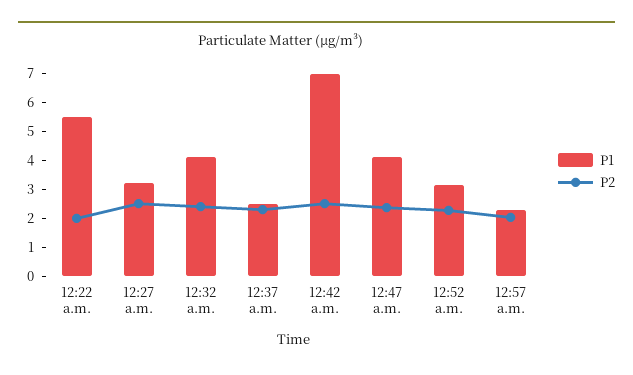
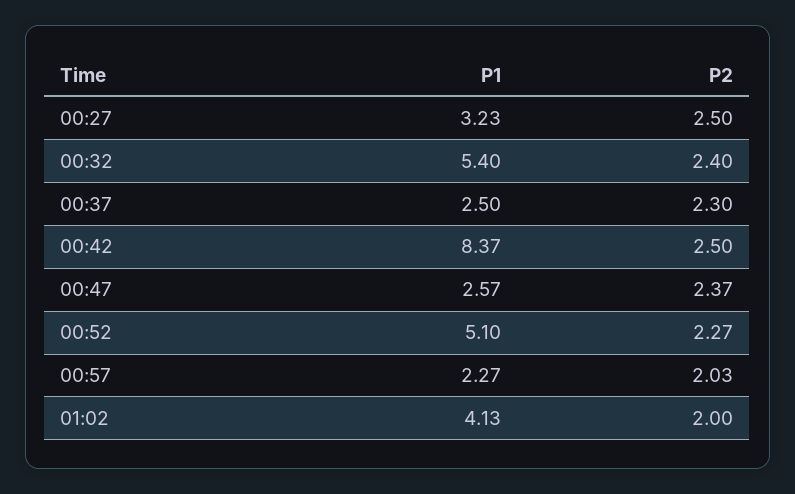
P1, 12:22 a.m.: 5.5 -> none
P2, 12:22 a.m.: 2 -> none
P1, 12:32 a.m.: 4 -> 5.4
P1, 12:42 a.m.: 7 -> 8.37
P1, 12:47 a.m.: 4 -> 2.57
P1, 12:52 a.m.: 3 -> 5.1
P1, 01:02: none -> 4.13
P2, 01:02: none -> 2

